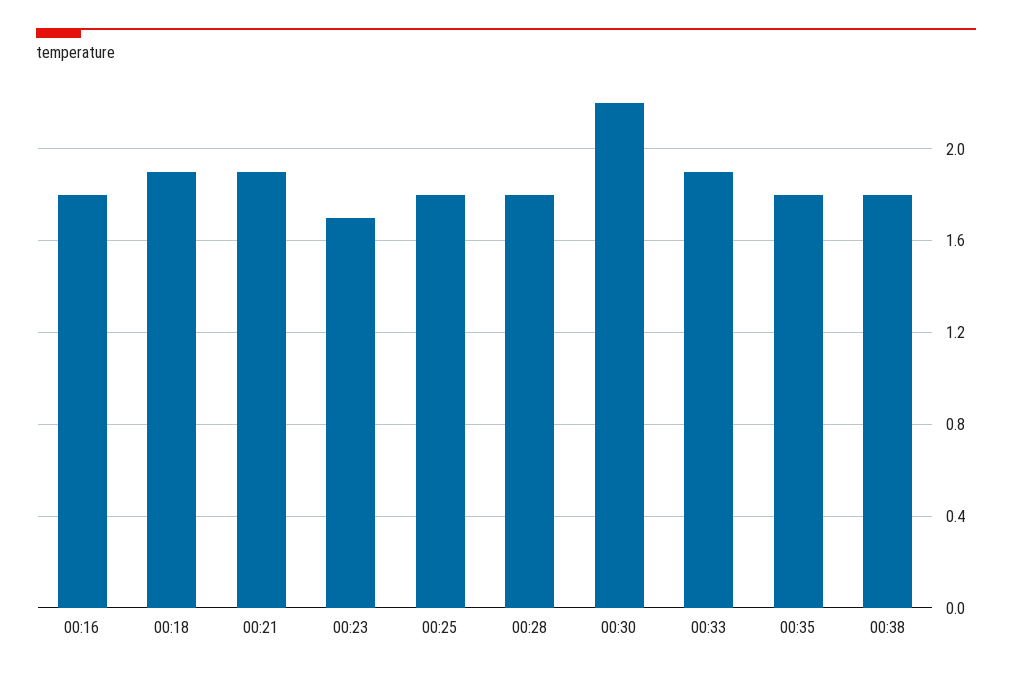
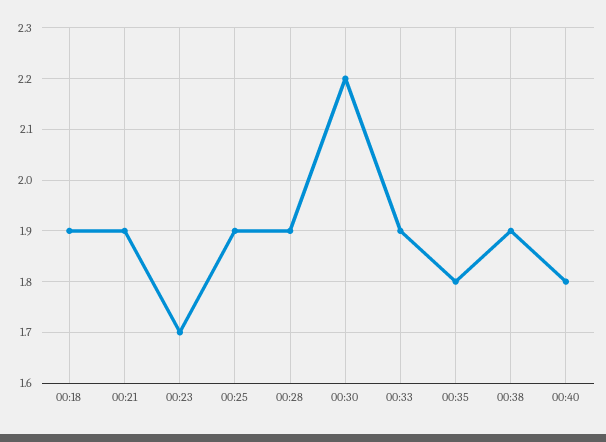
00:16: 1.8 -> none
00:25: 1.8 -> 1.9
00:28: 1.8 -> 1.9
00:38: 1.8 -> 1.9
00:40: none -> 1.8

